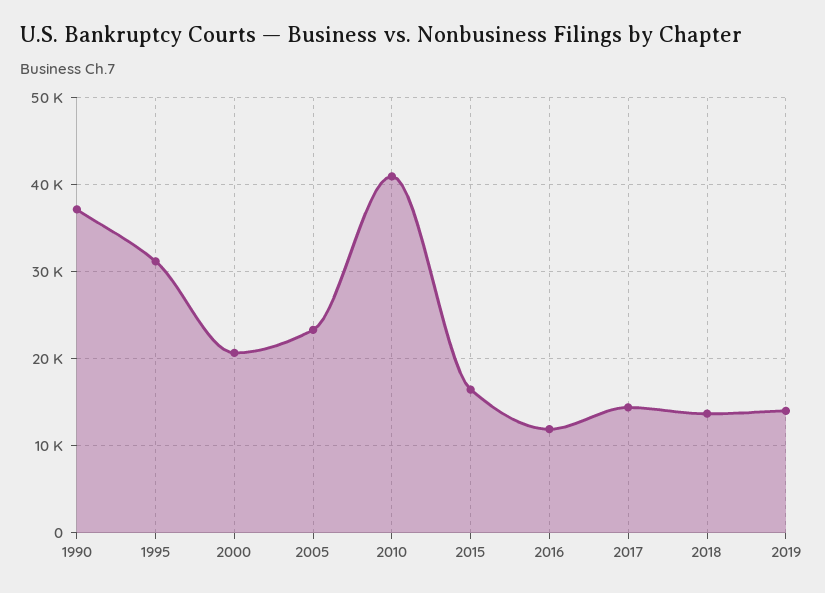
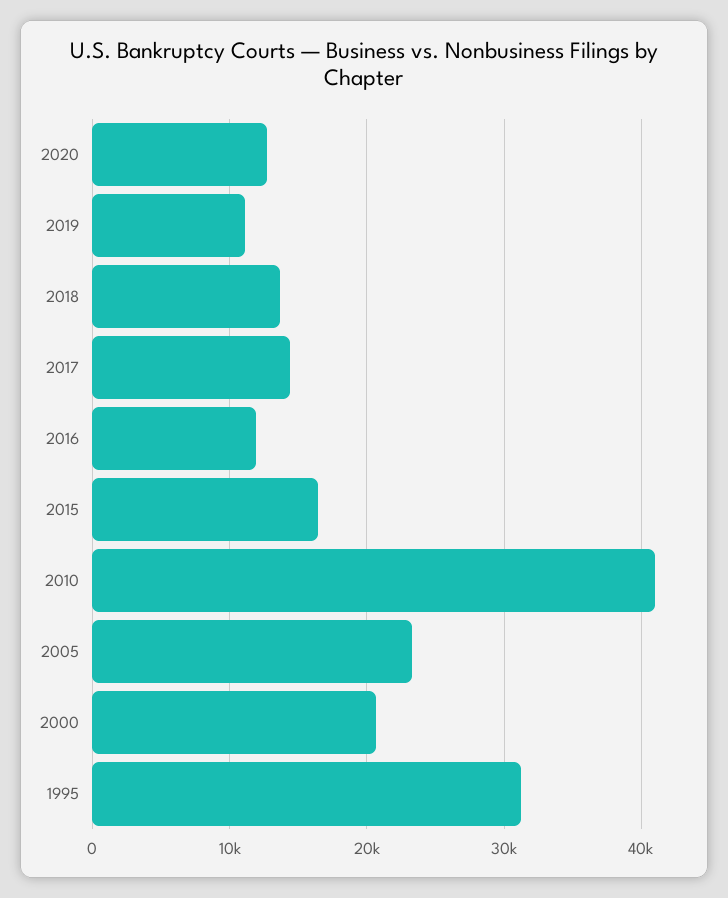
1990: 37000 -> none
2019: 14000 -> 11000
2020: none -> 13000

